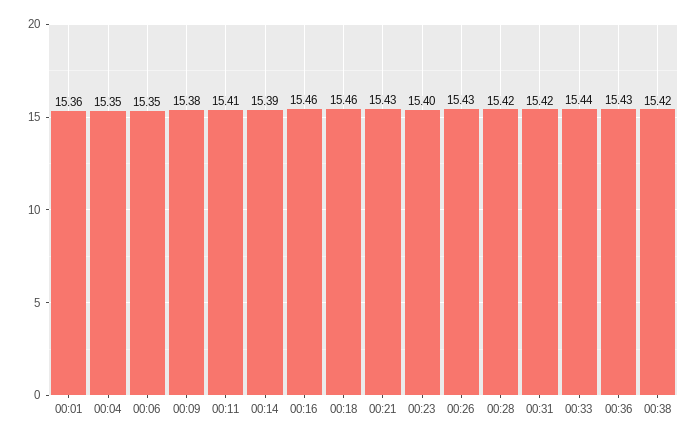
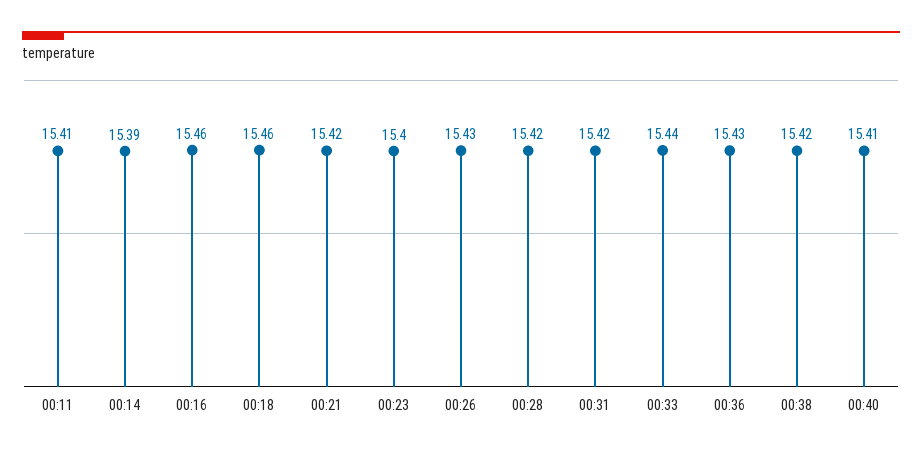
00:01: 15.36 -> none
00:04: 15.35 -> none
00:06: 15.35 -> none
00:09: 15.38 -> none
00:21: 15.43 -> 15.42
00:40: none -> 15.41

